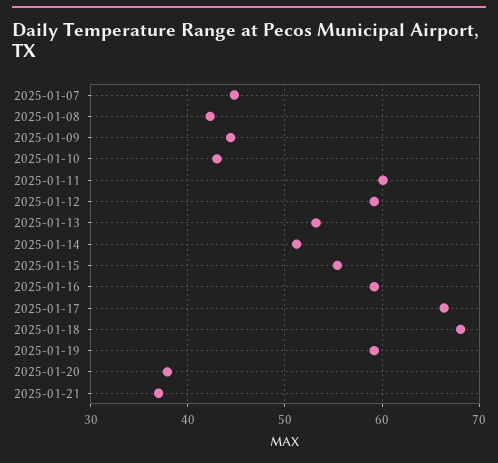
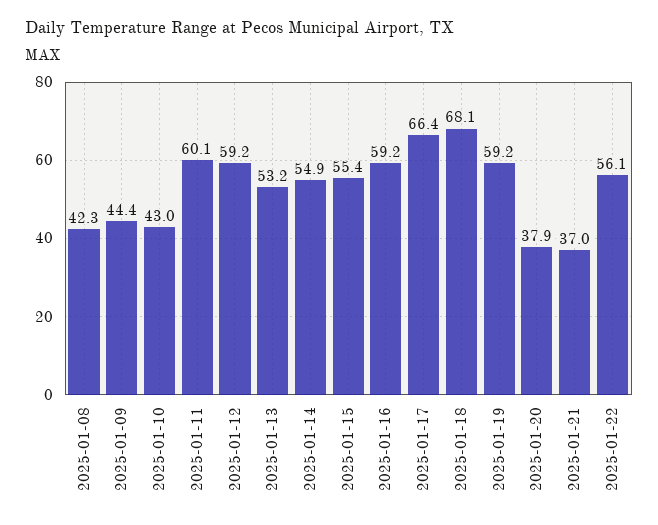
2025-01-07: 45 -> none
2025-01-14: 51 -> 54.9
2025-01-22: none -> 56.1

